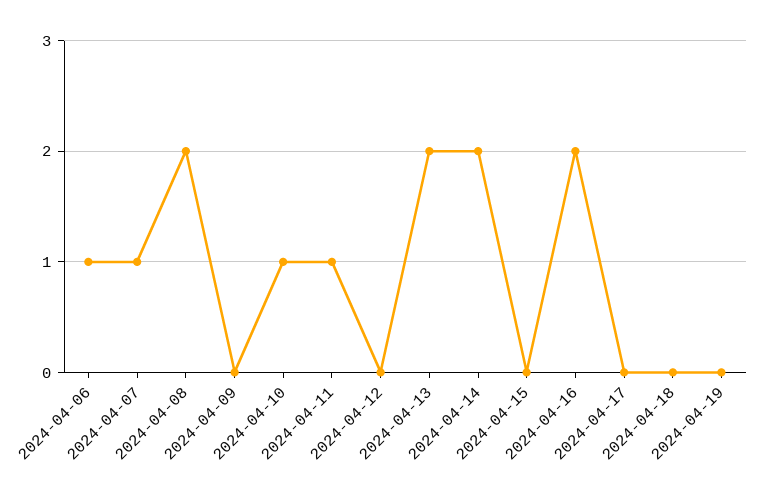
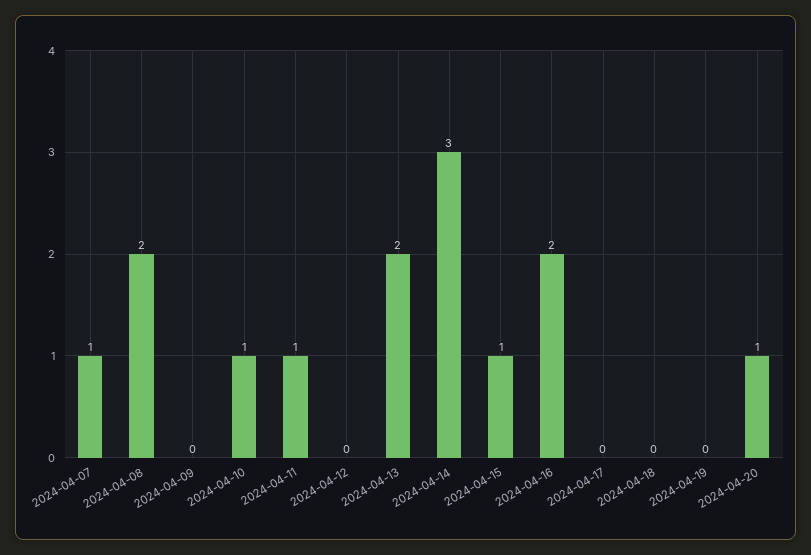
2024-04-06: 1 -> none
2024-04-14: 2 -> 3
2024-04-15: 0 -> 1
2024-04-20: none -> 1

